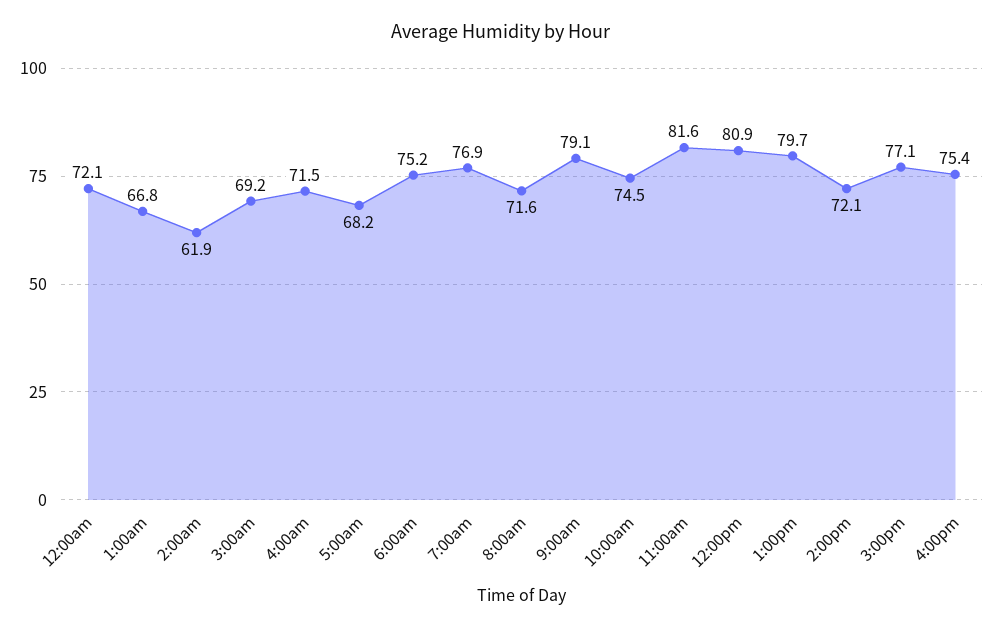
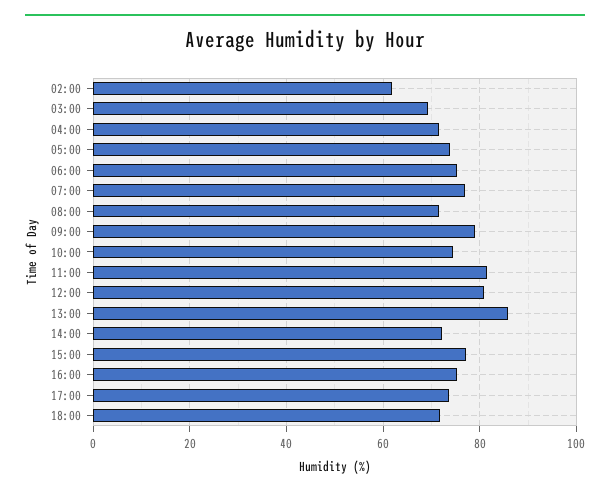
12:00am: 72.1 -> none
1:00am: 66.8 -> none
5:00am: 68.2 -> 74
1:00pm: 79.7 -> 86
17:00: none -> 74
18:00: none -> 72

